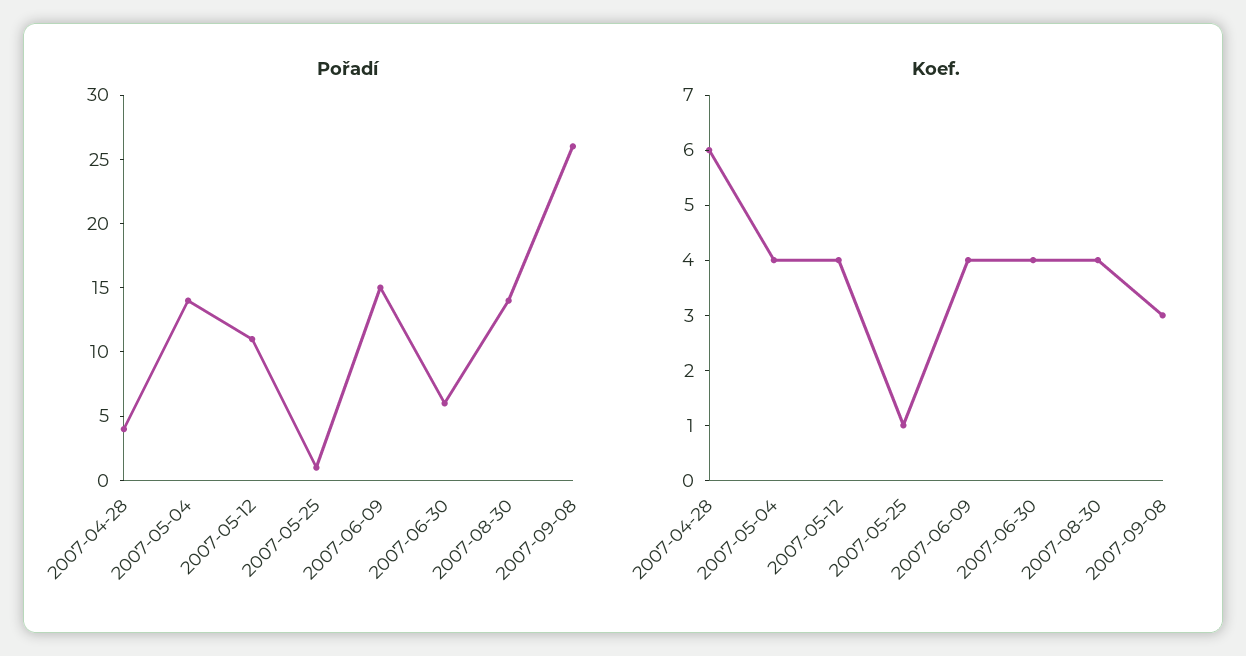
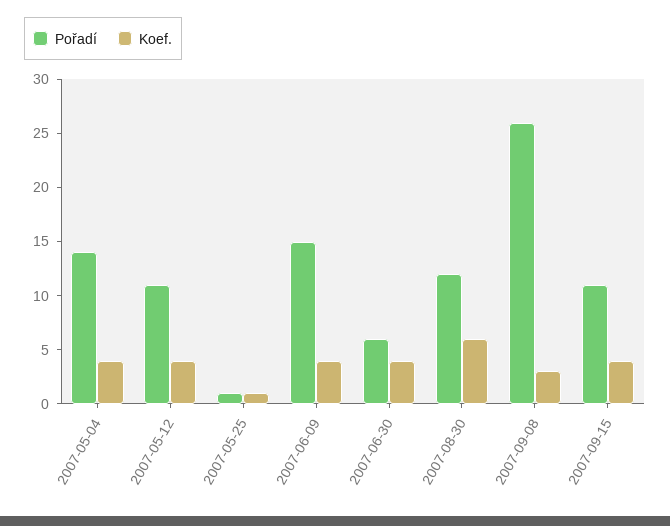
Pořadí, 2007-04-28: 4 -> none
Pořadí, 2007-08-30: 14 -> 12
Koef., 2007-04-28: 6 -> none
Koef., 2007-08-30: 4 -> 6
Pořadí, 2007-09-15: none -> 11
Koef., 2007-09-15: none -> 4

